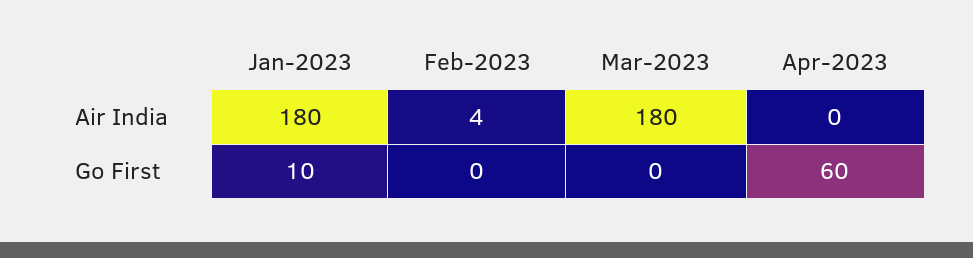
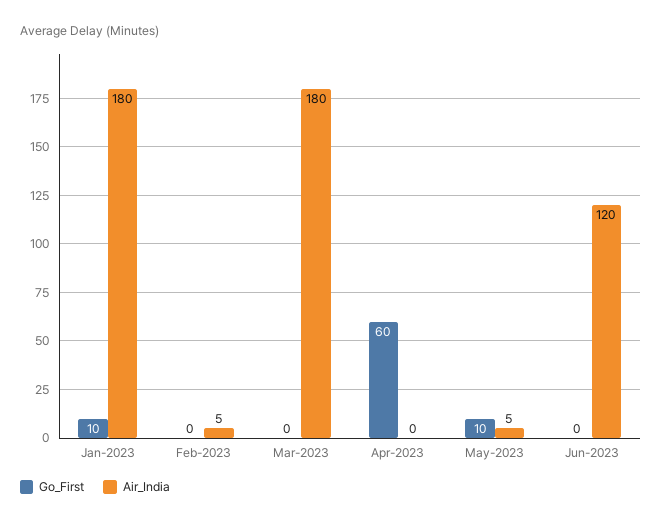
Air India, Feb-2023: 4 -> 5
Go First, May-2023: none -> 10
Air India, May-2023: none -> 5
Go First, Jun-2023: none -> 0
Air India, Jun-2023: none -> 120

